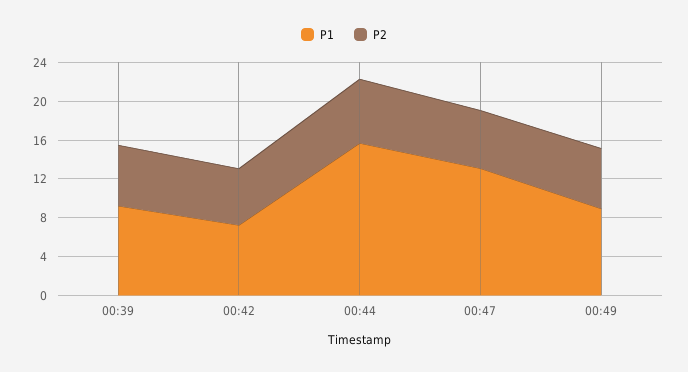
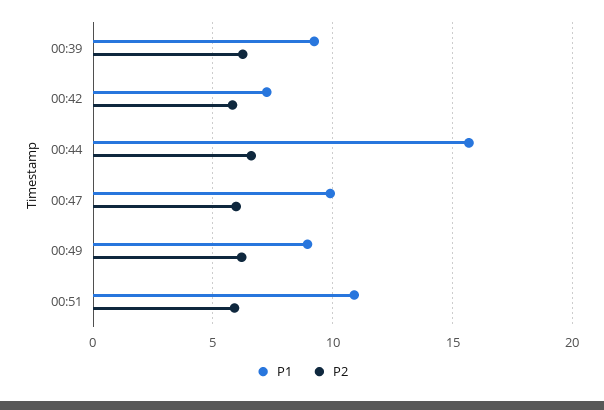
P1, 00:47: 13 -> 10
P1, 00:51: none -> 11
P2, 00:51: none -> 6

